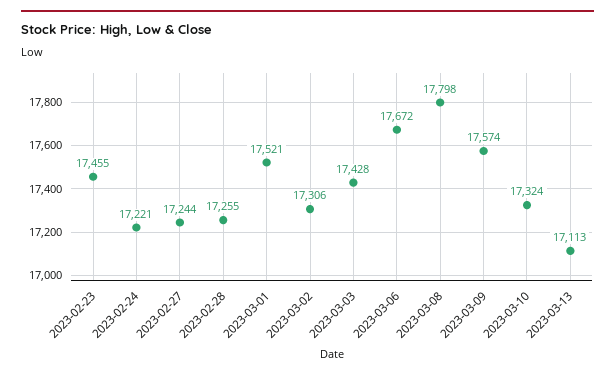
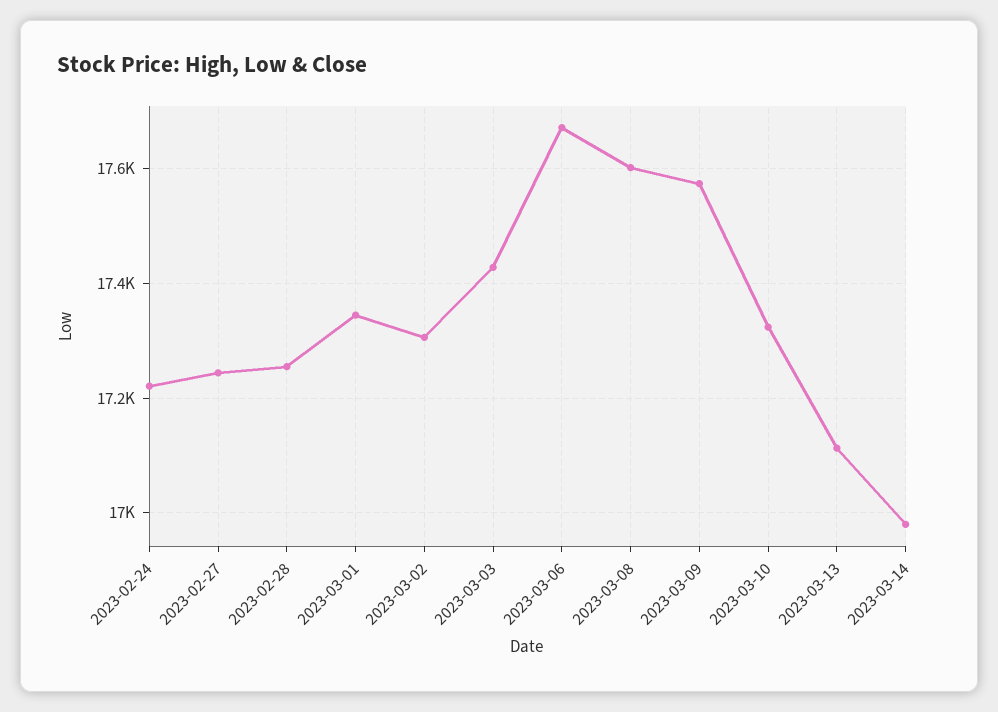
2023-02-23: 17455 -> none
2023-03-01: 17521 -> 17340
2023-03-08: 17798 -> 17600
2023-03-14: none -> 16980

